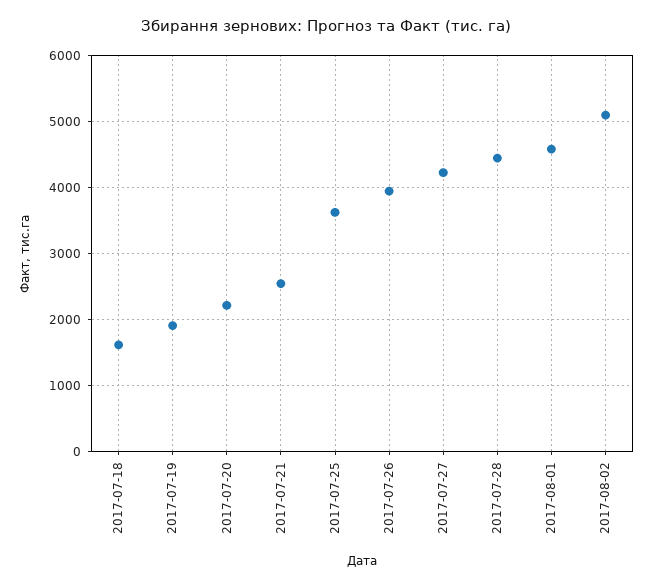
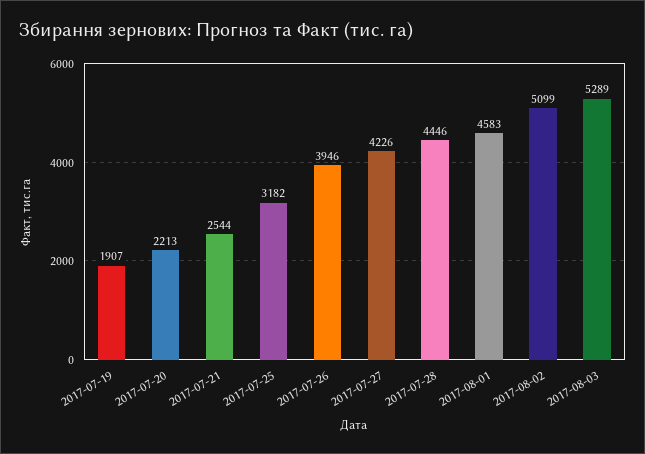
2017-07-18: 1600 -> none
2017-07-25: 3600 -> 3182
2017-08-03: none -> 5289

